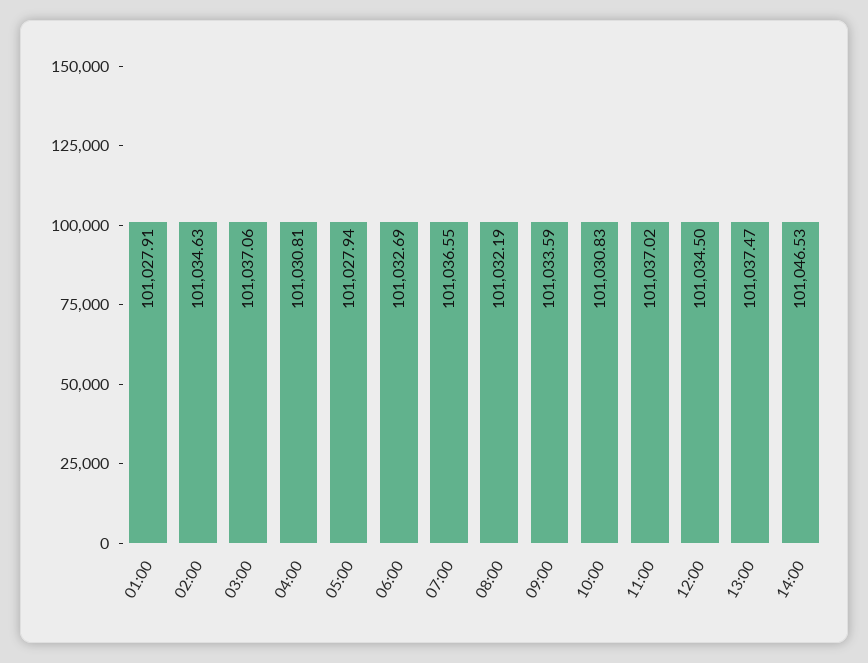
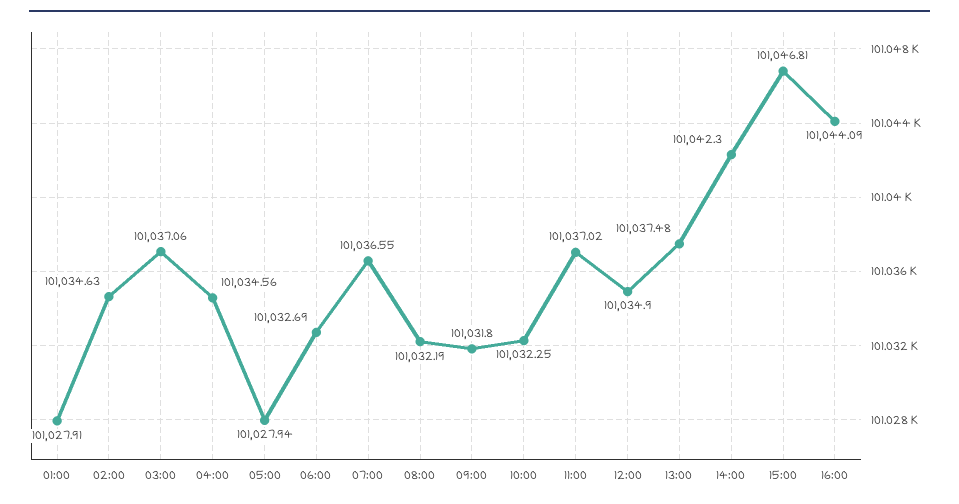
04:00: 101030.81 -> 101034.56
09:00: 101033.59 -> 101031.8
10:00: 101030.83 -> 101032.25
12:00: 101034.5 -> 101034.9
13:00: 101037.47 -> 101037.48
14:00: 101046.53 -> 101042.3
15:00: none -> 101046.81
16:00: none -> 101044.09

